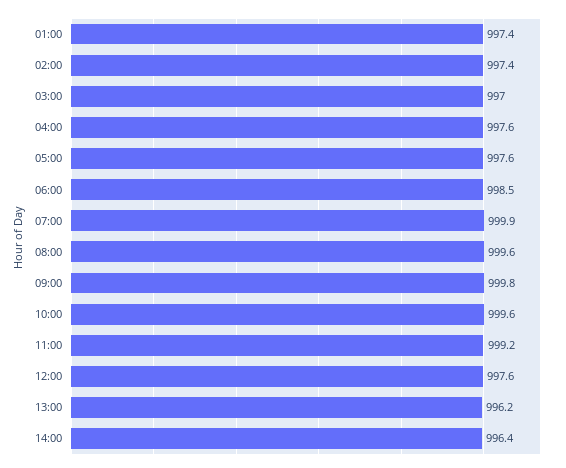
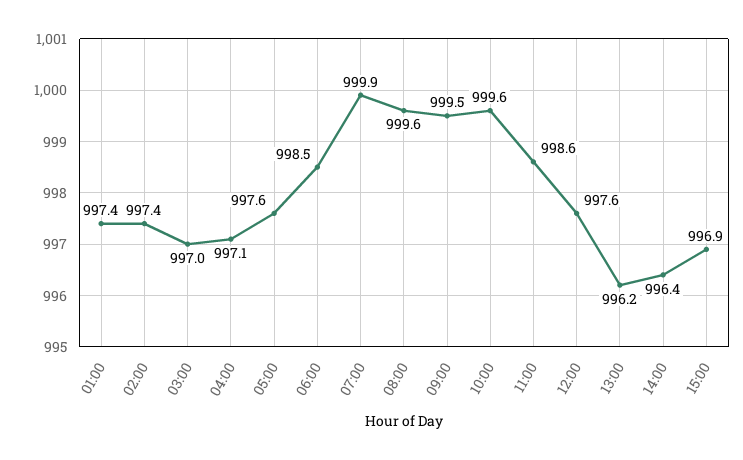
04:00: 997.6 -> 997.1
09:00: 999.8 -> 999.5
11:00: 999.2 -> 998.6
15:00: none -> 996.9

